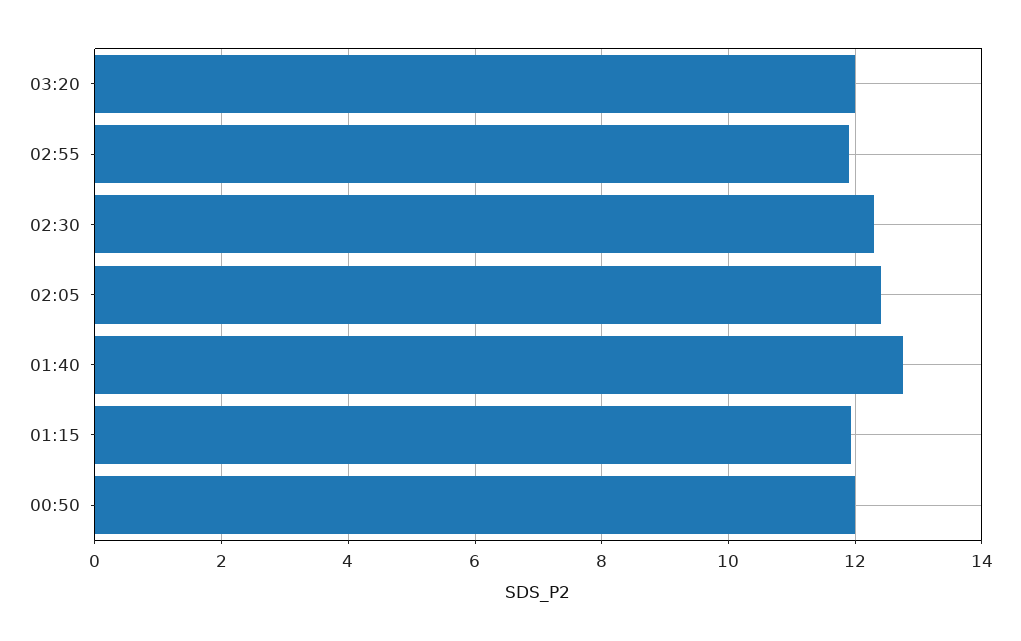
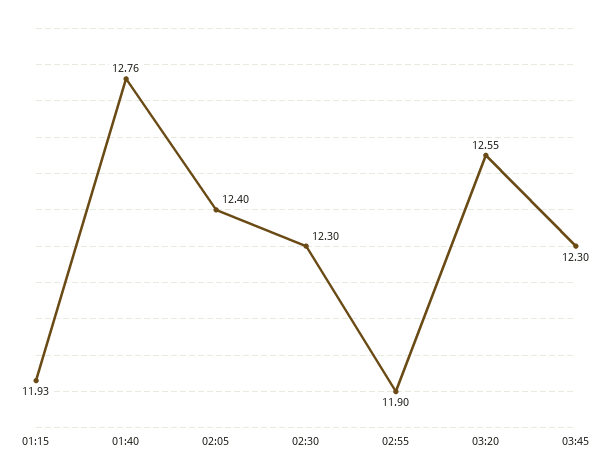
03:20: 12 -> 12.55
00:50: 12 -> none
03:45: none -> 12.3

